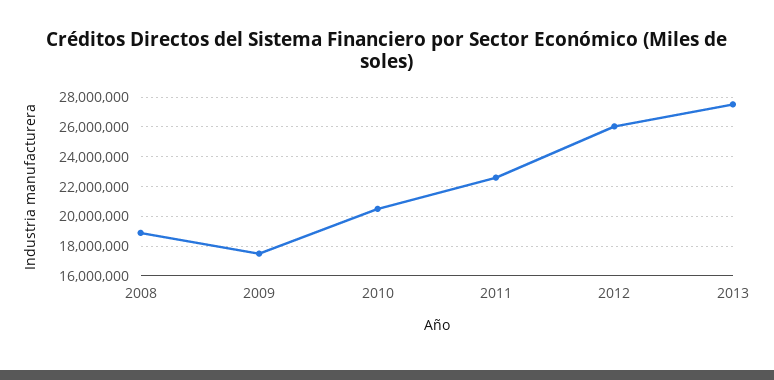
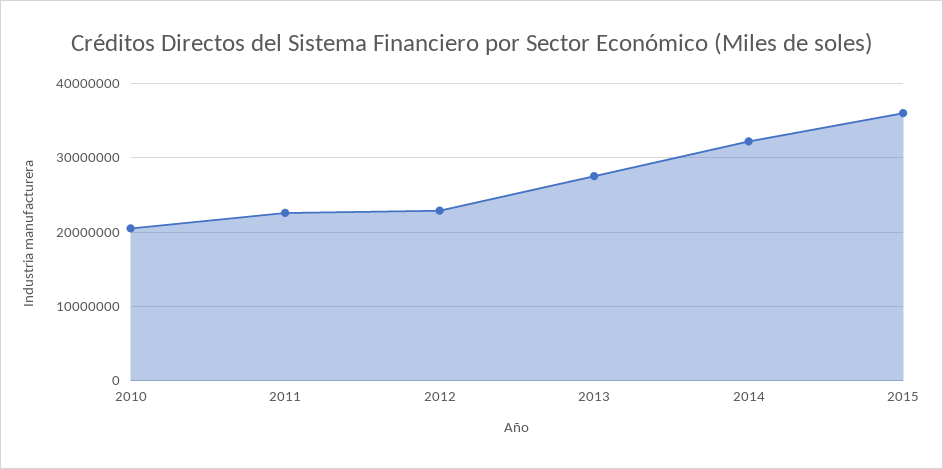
2008: 19000000 -> none
2009: 17500000 -> none
2012: 26000000 -> 23000000
2014: none -> 32000000
2015: none -> 36000000

